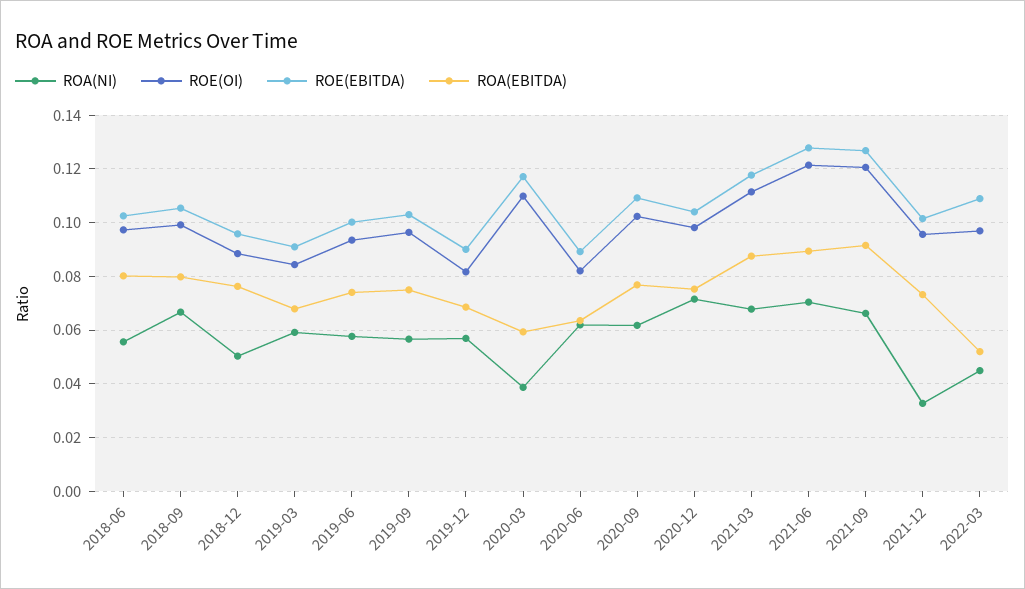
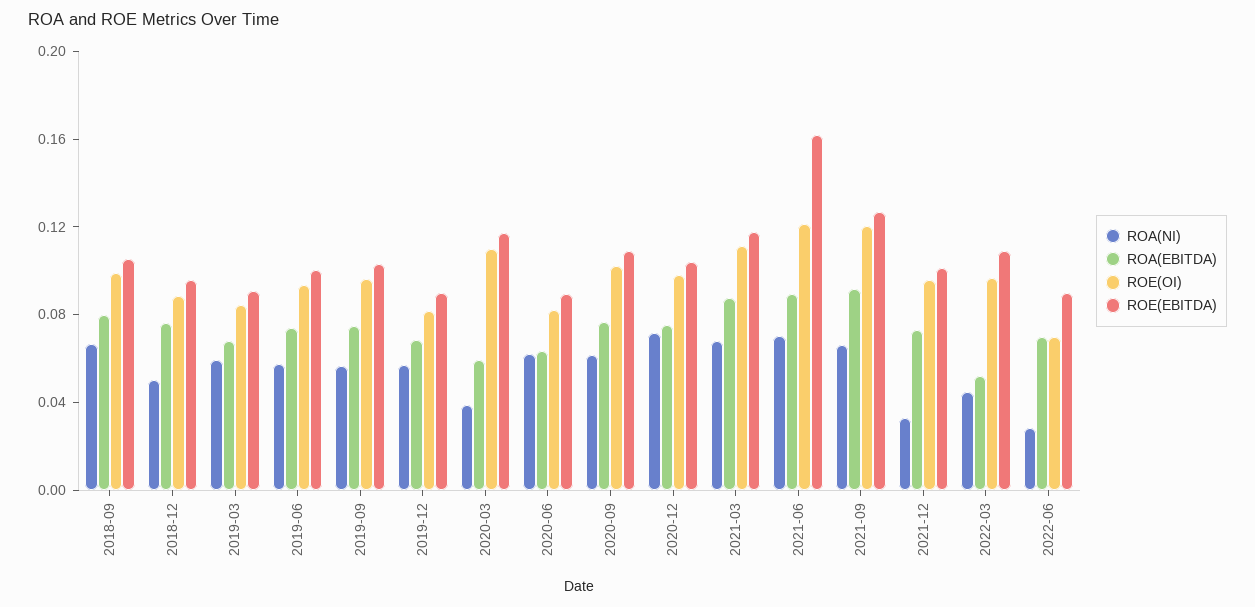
ROA(NI), 2018-06: 0.055 -> none
ROE(OI), 2018-06: 0.0975 -> none
ROE(EBITDA), 2018-06: 0.1025 -> none
ROA(EBITDA), 2018-06: 0.08 -> none
ROE(EBITDA), 2021-06: 0.1275 -> 0.16
ROA(NI), 2022-06: none -> 0.03
ROA(EBITDA), 2022-06: none -> 0.07
ROE(OI), 2022-06: none -> 0.07
ROE(EBITDA), 2022-06: none -> 0.09

